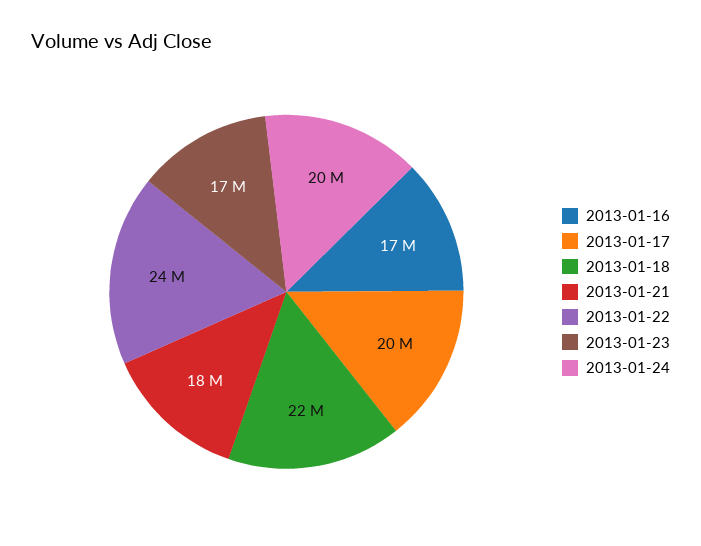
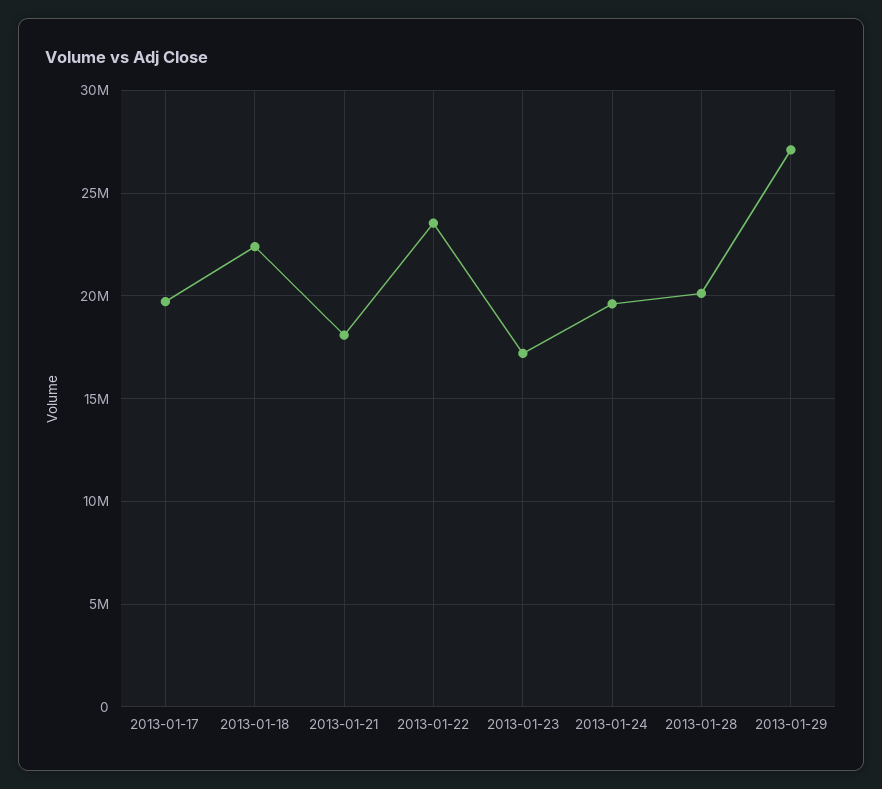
2013-01-16: 17000000 -> none
2013-01-28: none -> 20000000
2013-01-29: none -> 27000000

